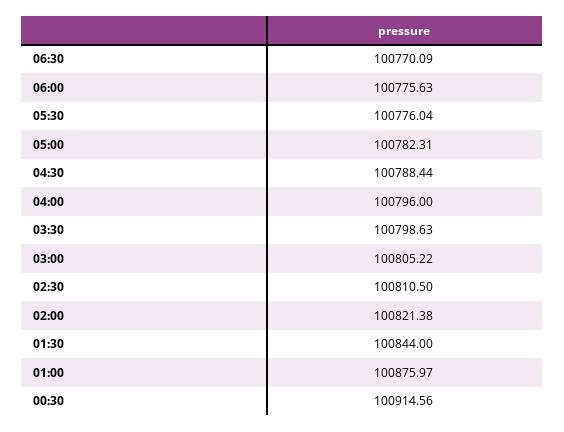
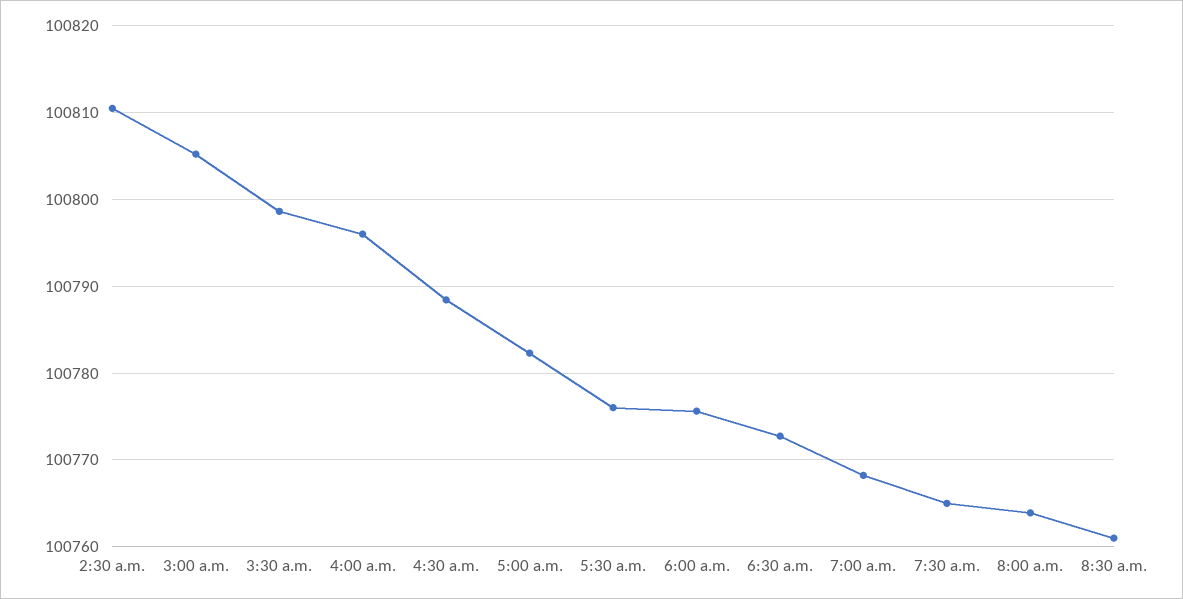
06:30: 100770.09 -> 100773
02:00: 100821.38 -> none
01:30: 100844 -> none
01:00: 100875.97 -> none
00:30: 100914.56 -> none
7:00 a.m.: none -> 100768
7:30 a.m.: none -> 100765
8:00 a.m.: none -> 100764
8:30 a.m.: none -> 100761

